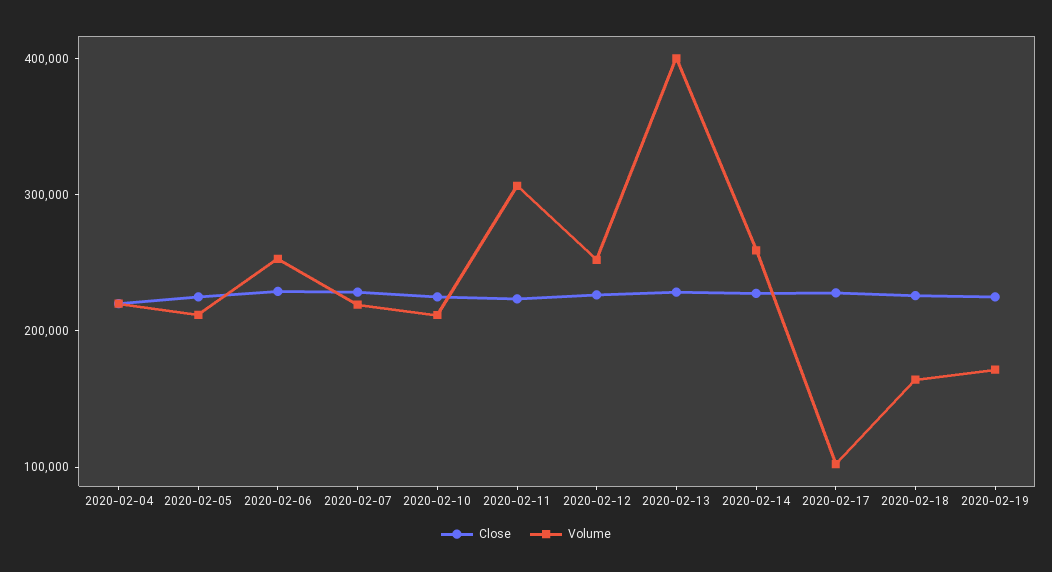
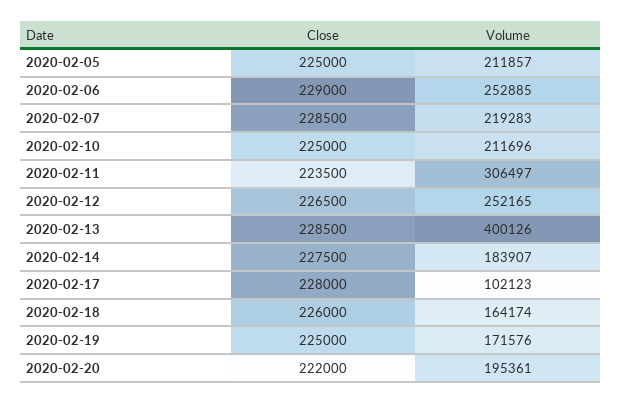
Close, 2020-02-04: 220000 -> none
Volume, 2020-02-04: 220000 -> none
Volume, 2020-02-14: 260000 -> 183907
Close, 2020-02-20: none -> 222000
Volume, 2020-02-20: none -> 195361

